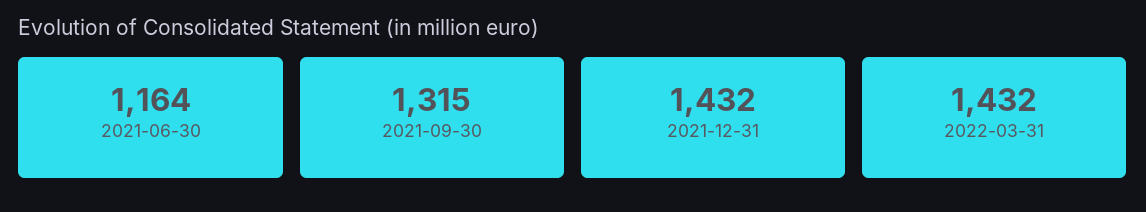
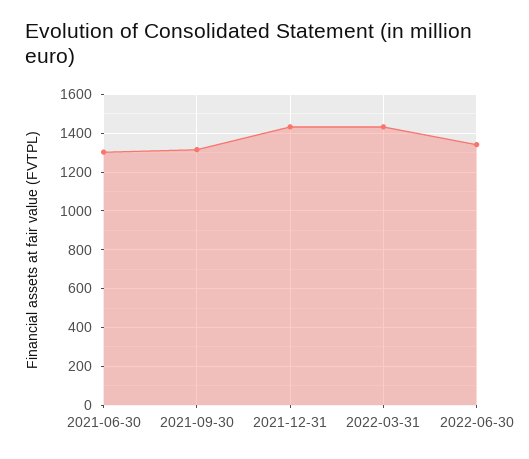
2021-06-30: 1164 -> 1300
2022-06-30: none -> 1350

